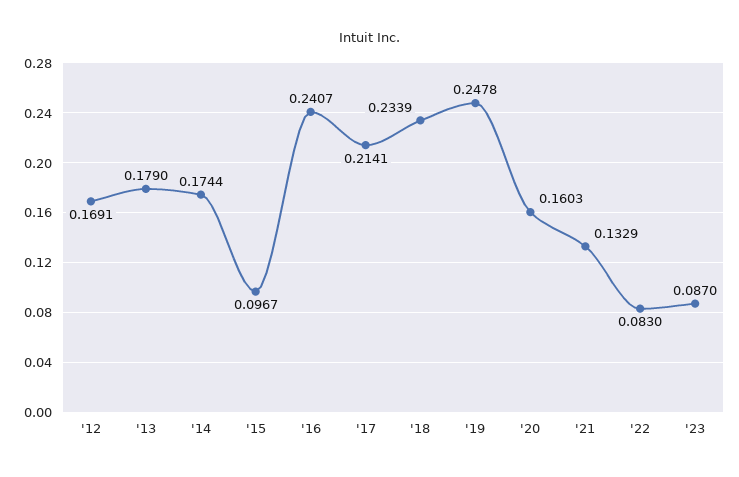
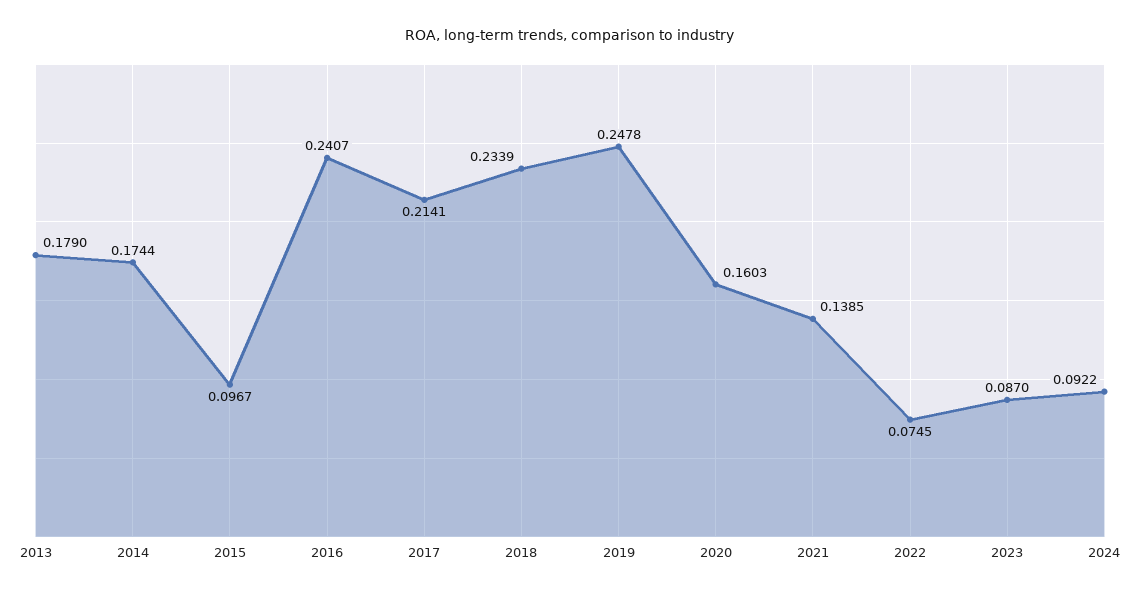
'12: 0.1691 -> none
'21: 0.1329 -> 0.1385
'22: 0.083 -> 0.0745
2024: none -> 0.0922

